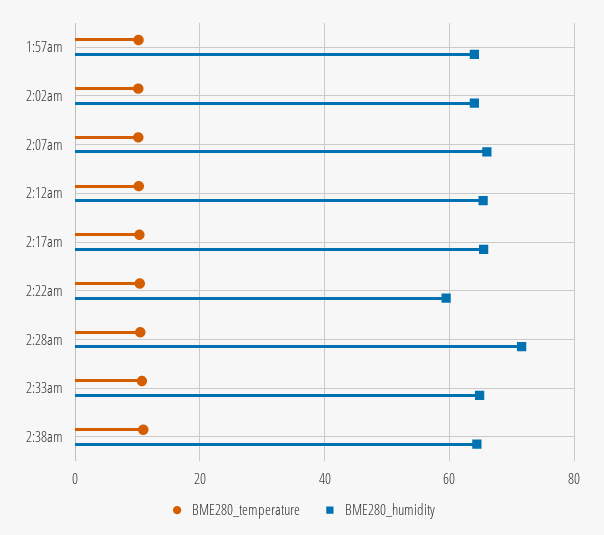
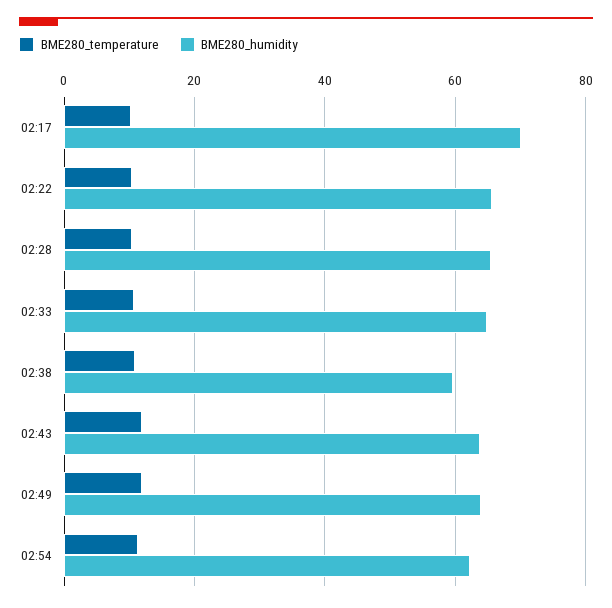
BME280_temperature, 1:57am: 10 -> none
BME280_humidity, 1:57am: 64 -> none
BME280_temperature, 2:02am: 10 -> none
BME280_humidity, 2:02am: 64 -> none
BME280_temperature, 2:07am: 10 -> none
BME280_humidity, 2:07am: 66 -> none
BME280_temperature, 2:12am: 10 -> none
BME280_humidity, 2:12am: 66 -> none
BME280_humidity, 2:17am: 66 -> 70
BME280_humidity, 2:22am: 60 -> 66
BME280_humidity, 2:28am: 72 -> 66
BME280_humidity, 2:38am: 64 -> 60
BME280_temperature, 02:43: none -> 12
BME280_humidity, 02:43: none -> 64
BME280_temperature, 02:49: none -> 12
BME280_humidity, 02:49: none -> 64
BME280_temperature, 02:54: none -> 12
BME280_humidity, 02:54: none -> 62

